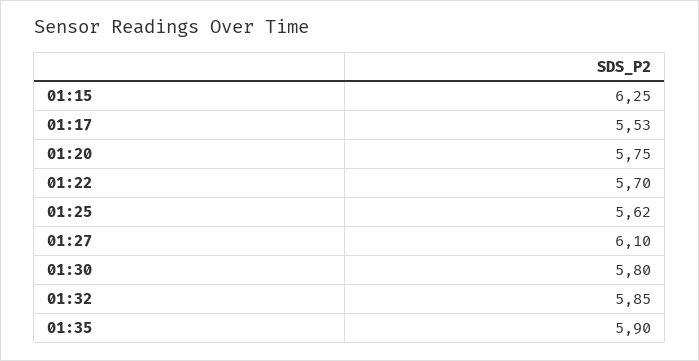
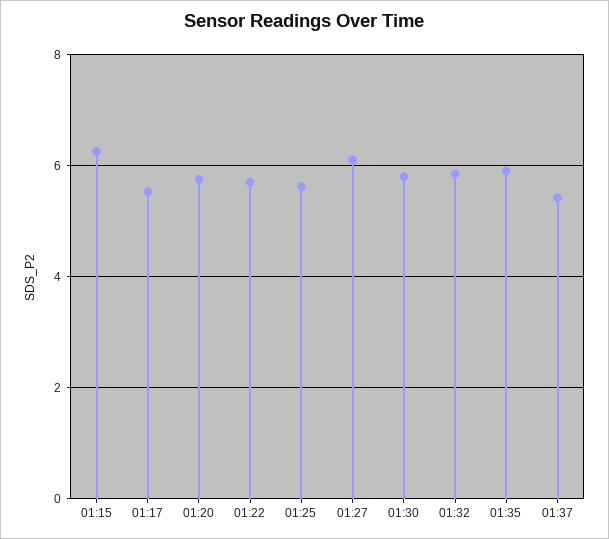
01:37: none -> 5.4

